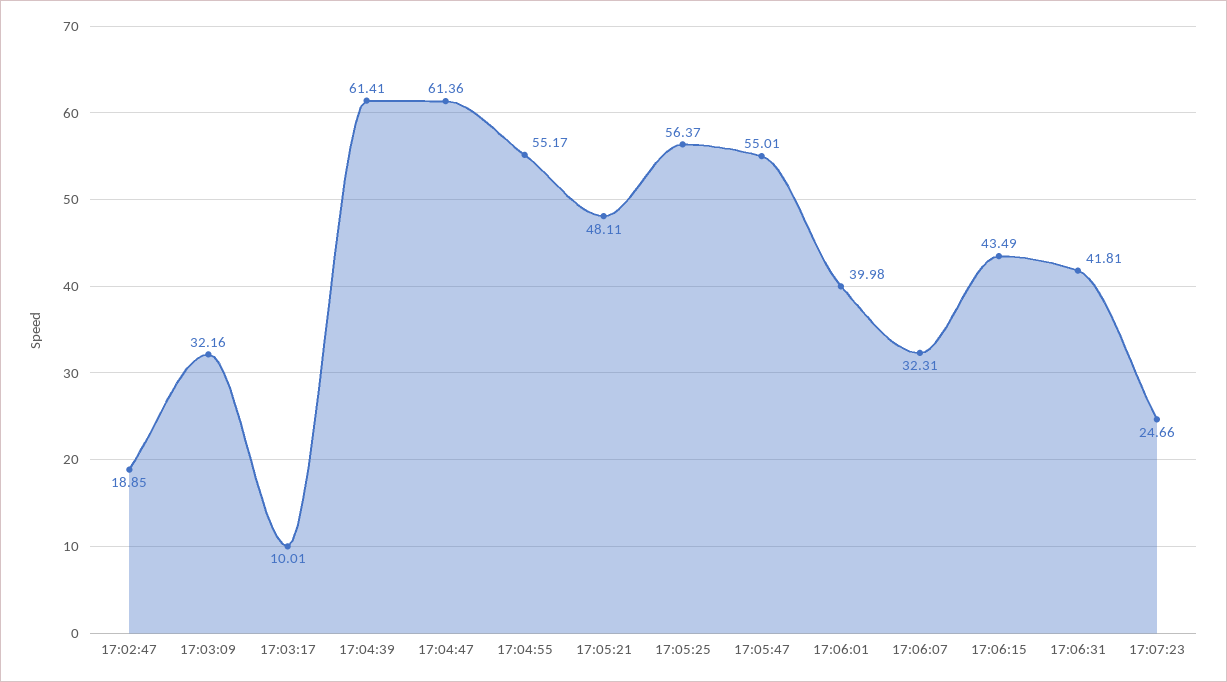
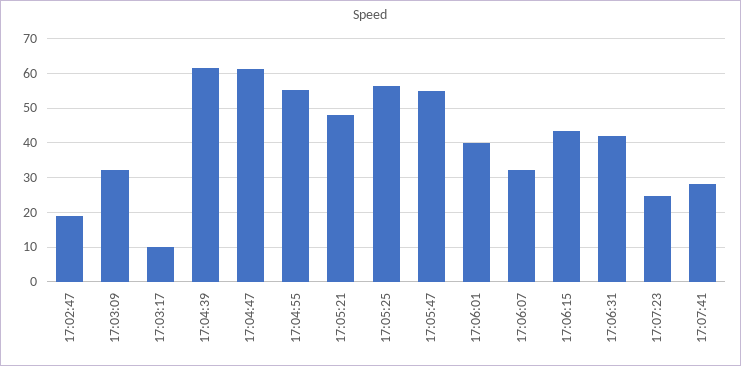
17:07:41: none -> 28

